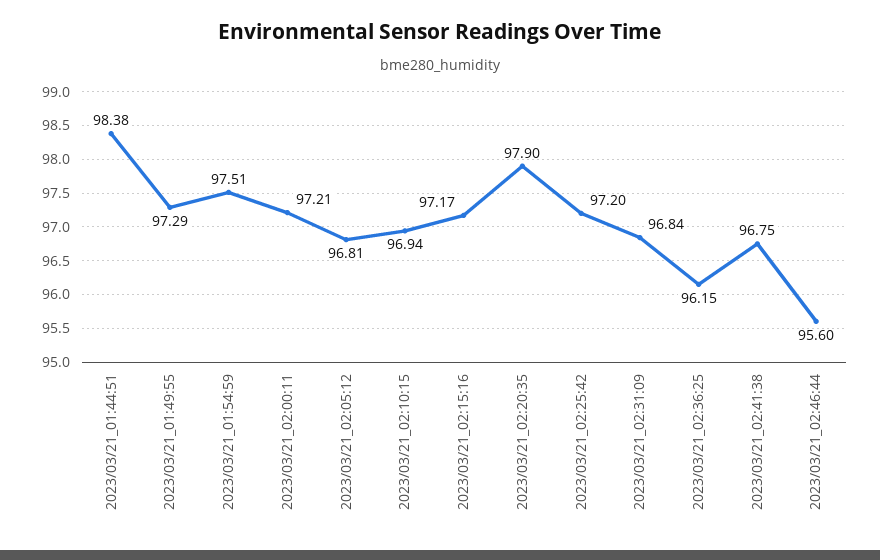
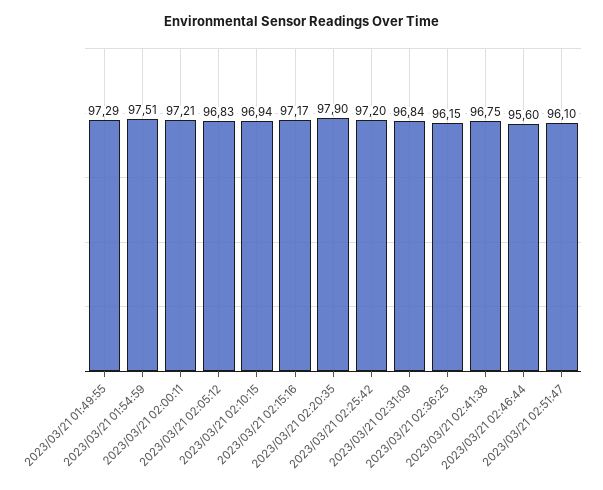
2023/03/21_01:44:51: 98.38 -> none
2023/03/21_02:05:12: 96.81 -> 96.83
2023/03/21 02:51:47: none -> 96.1

